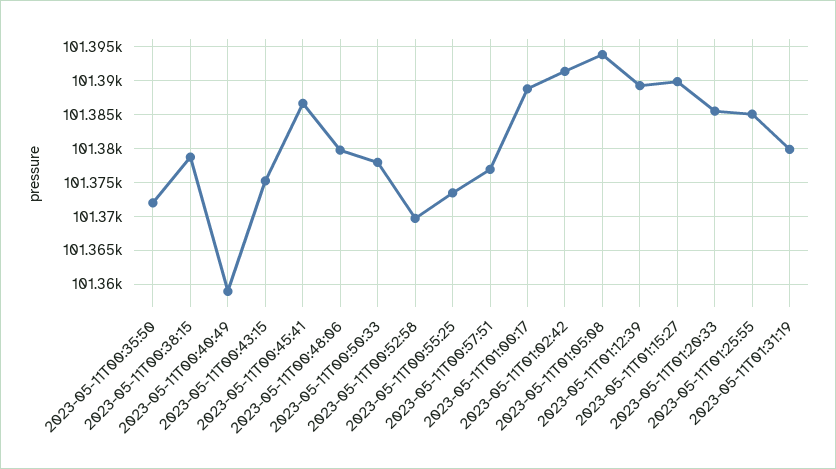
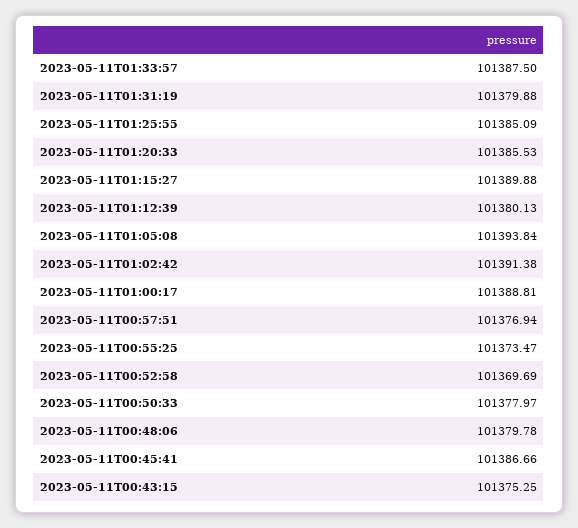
2023-05-11T00:35:50: 101372 -> none
2023-05-11T00:38:15: 101379 -> none
2023-05-11T00:40:49: 101359 -> none
2023-05-11T01:12:39: 101389 -> 101380.13
2023-05-11T01:33:57: none -> 101387.5

